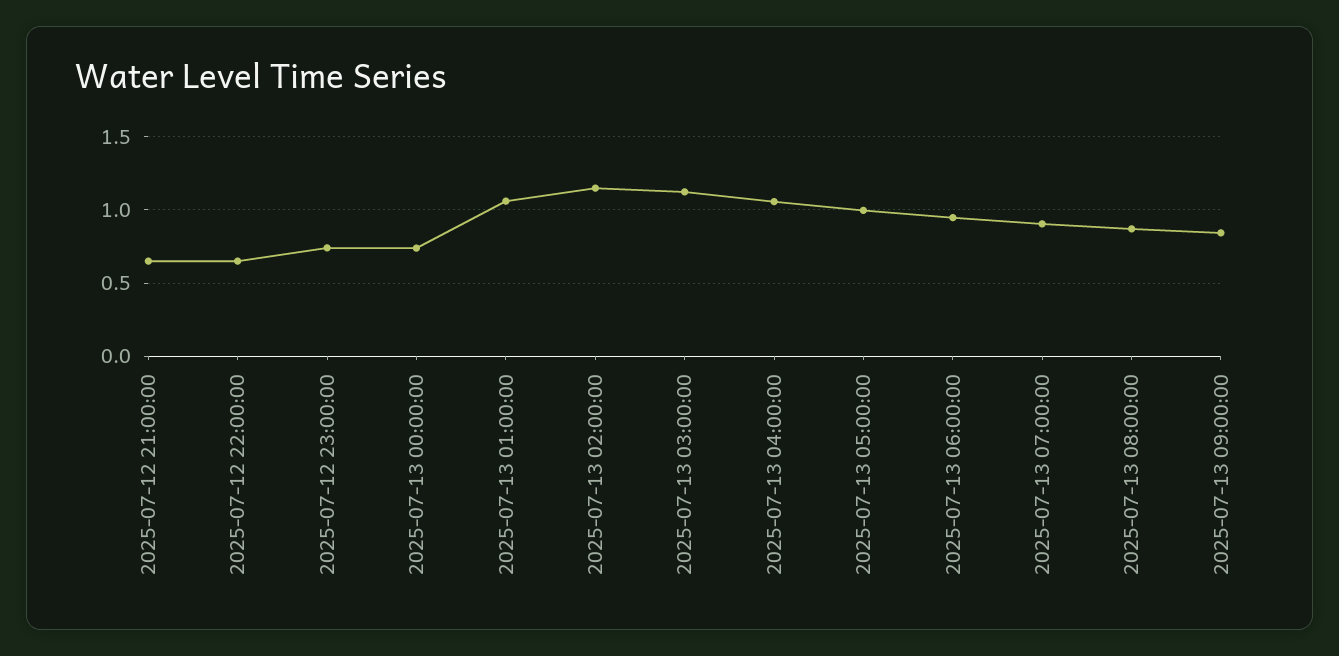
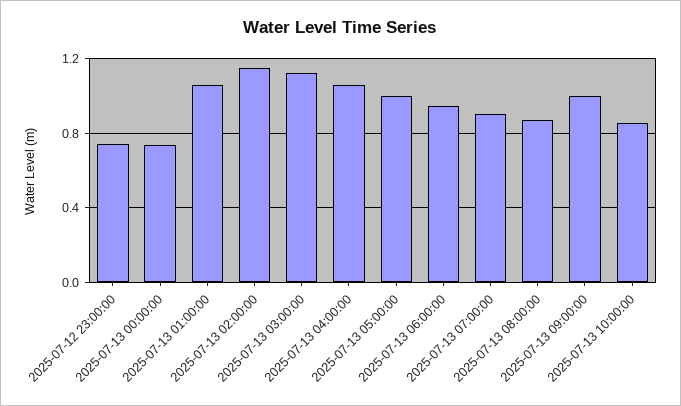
2025-07-12 21:00:00: 0.65 -> none
2025-07-12 22:00:00: 0.65 -> none
2025-07-13 09:00:00: 0.85 -> 1
2025-07-13 10:00:00: none -> 0.85

